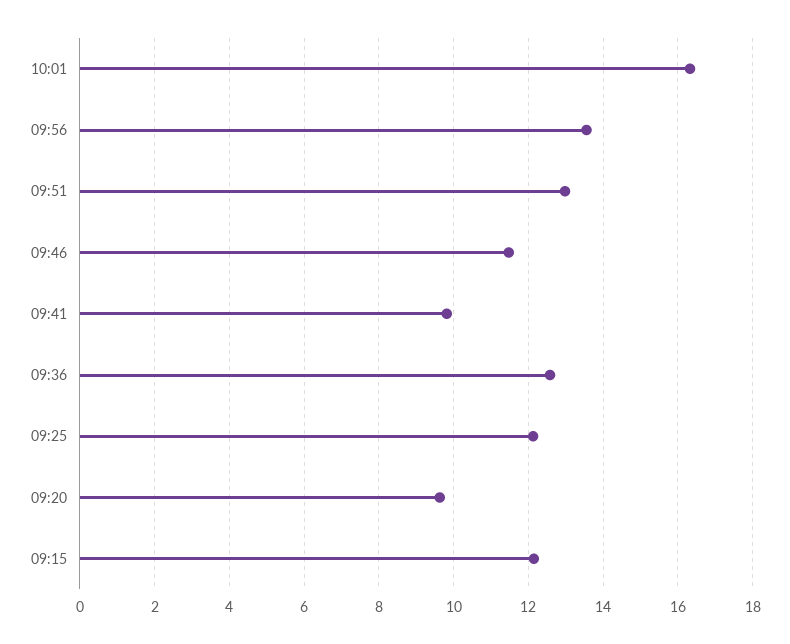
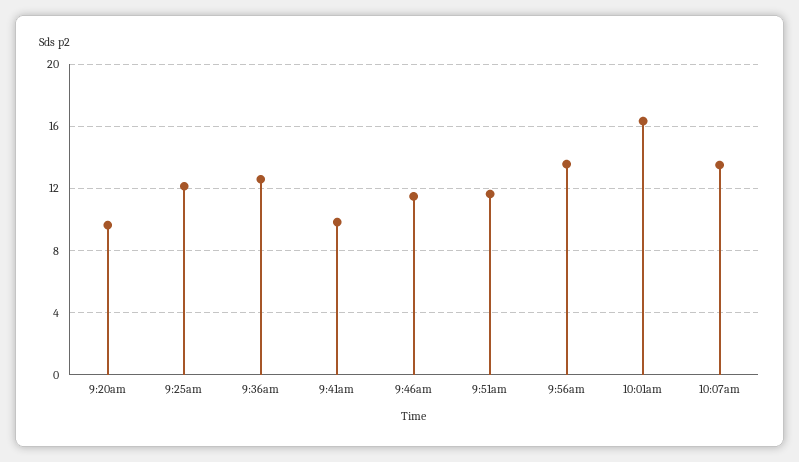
09:51: 13 -> 11.5
09:15: 12.2 -> none
10:07am: none -> 13.5

